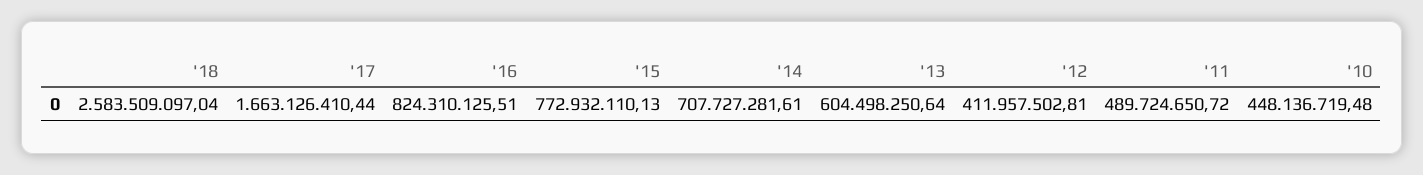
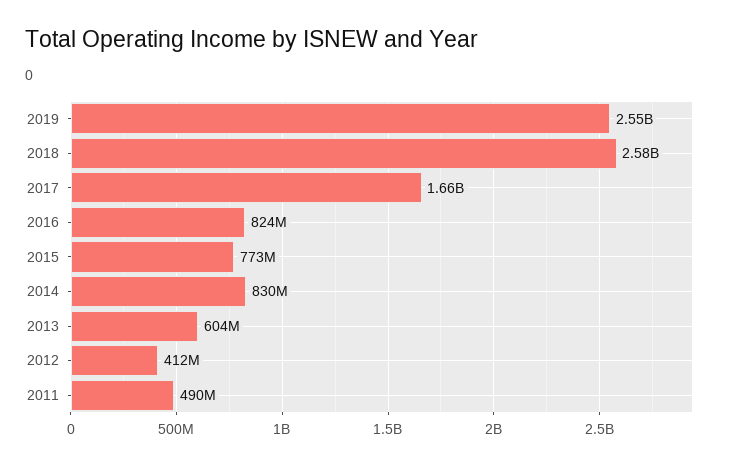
'14: 707727281.61 -> 830000000
'10: 448136719.48 -> none
2019: none -> 2550000000

